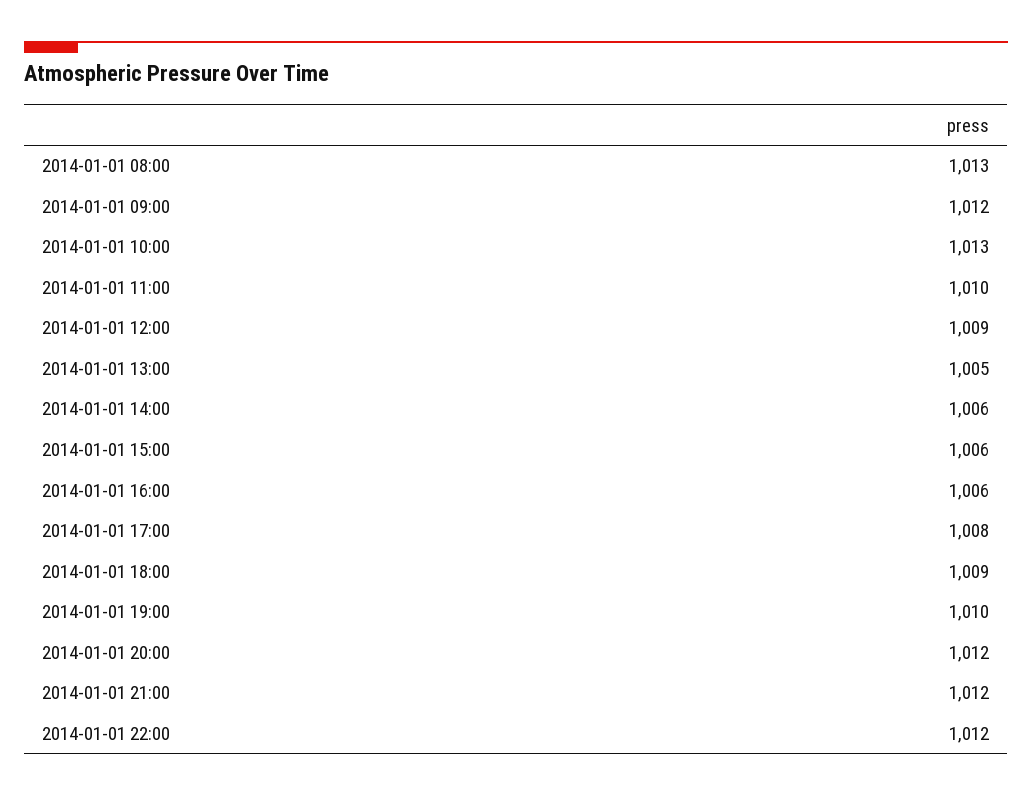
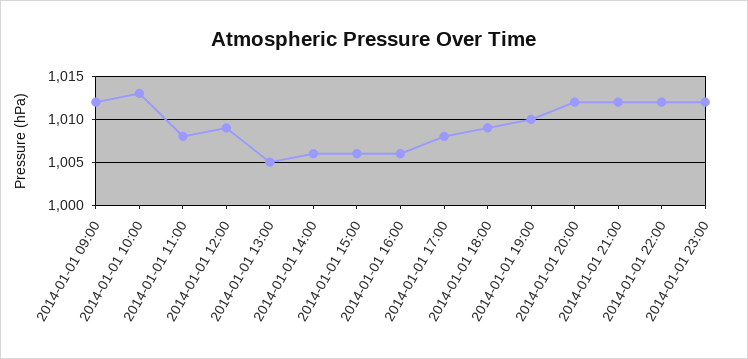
2014-01-01 08:00: 1013 -> none
2014-01-01 11:00: 1010 -> 1008
2014-01-01 23:00: none -> 1012

